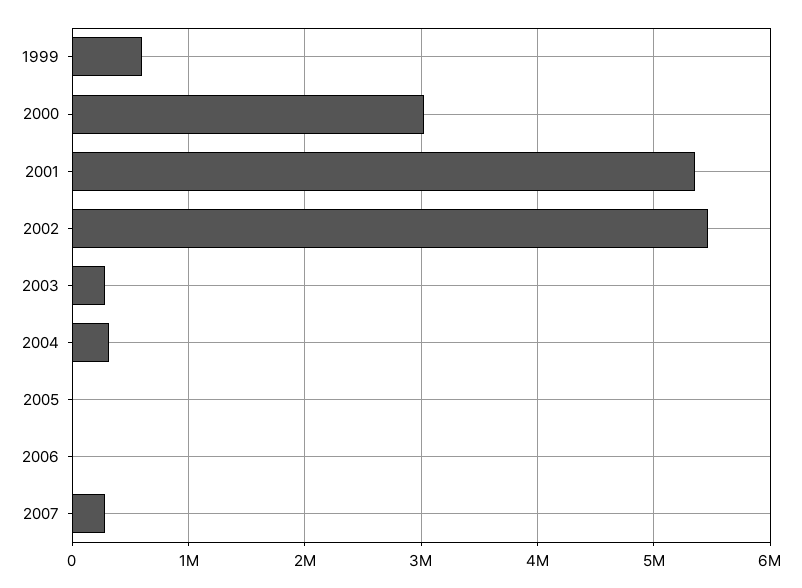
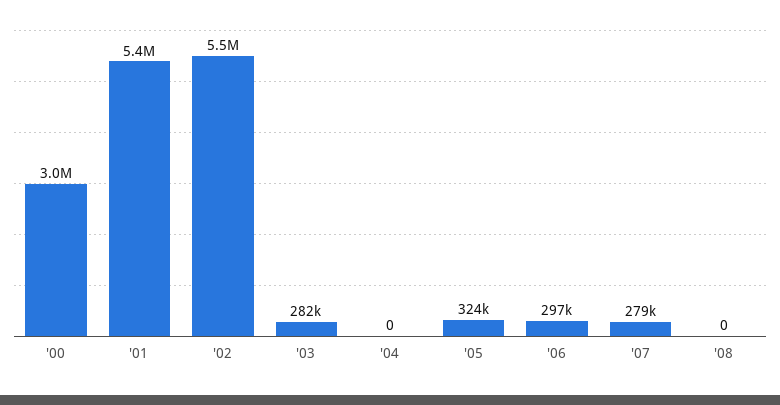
1999: 600000 -> none
2004: 300000 -> 0
2005: 0 -> 324000
2006: 0 -> 297000
'08: none -> 0

